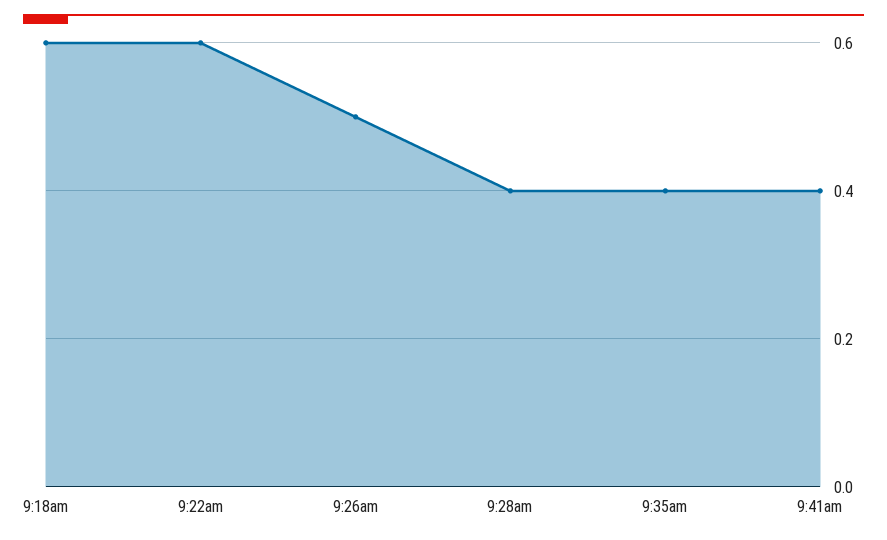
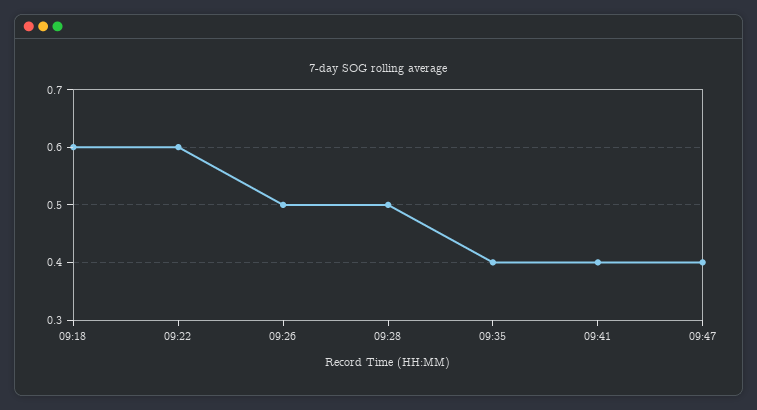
9:28am: 0.4 -> 0.5
09:47: none -> 0.4

